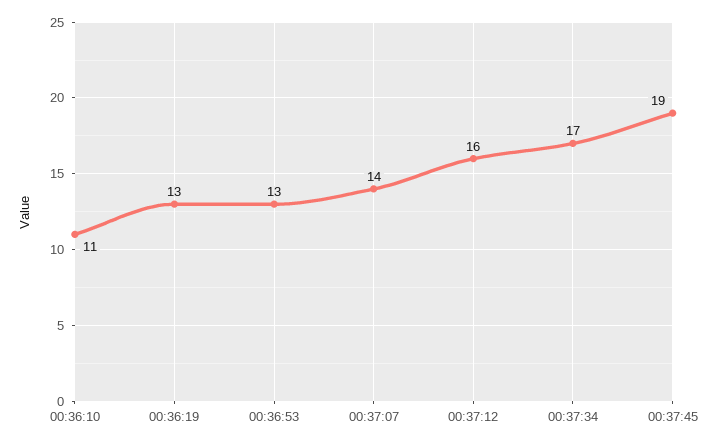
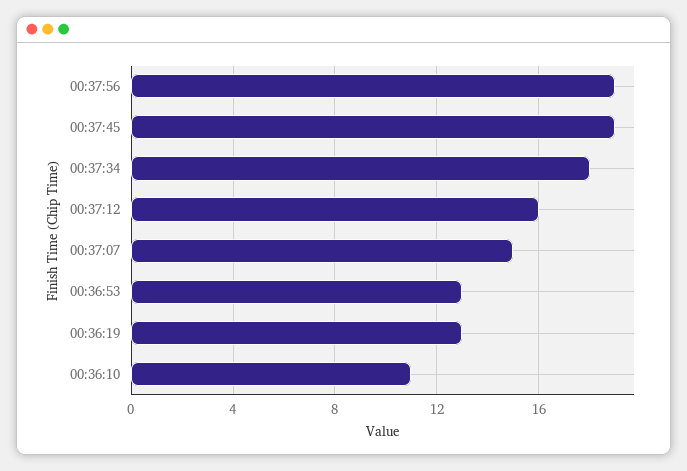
00:37:07: 14 -> 15
00:37:34: 17 -> 18
00:37:56: none -> 19

